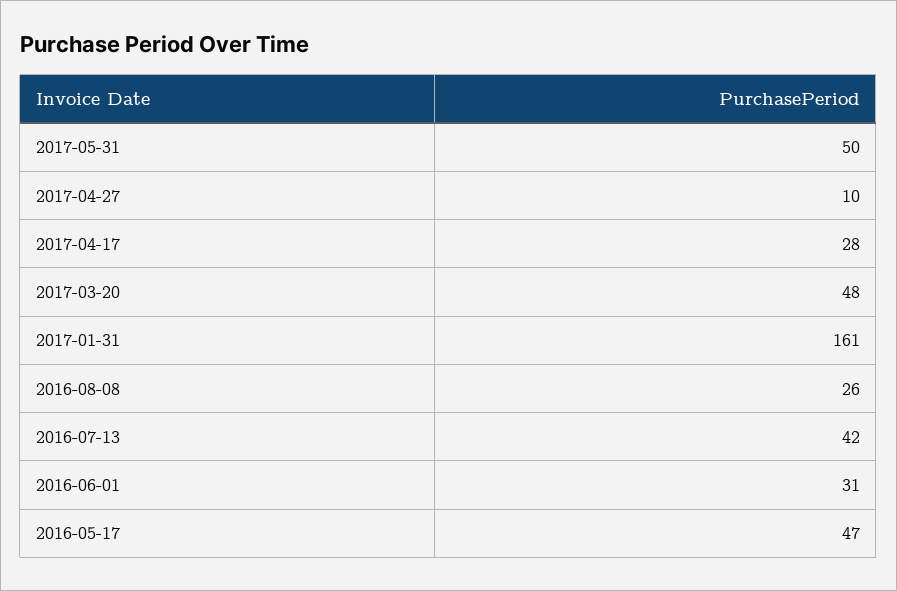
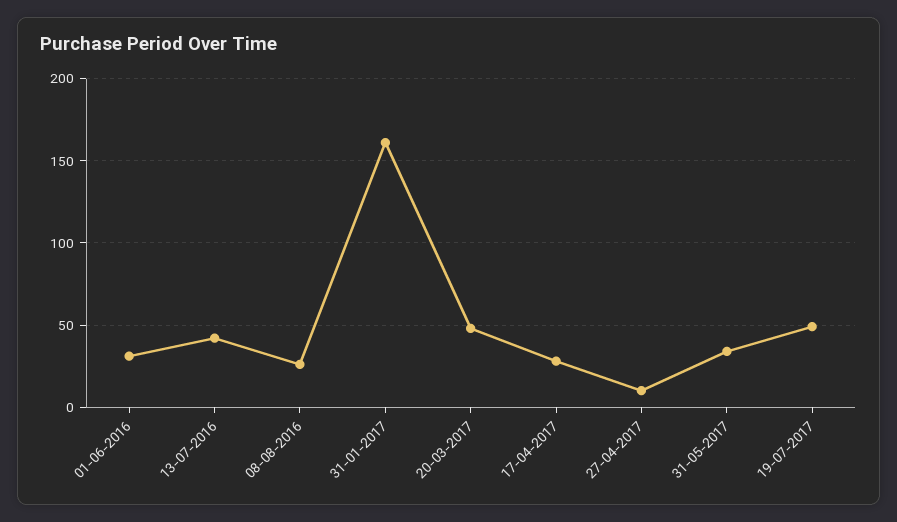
2017-05-31: 50 -> 35
2016-05-17: 47 -> none
19-07-2017: none -> 50

